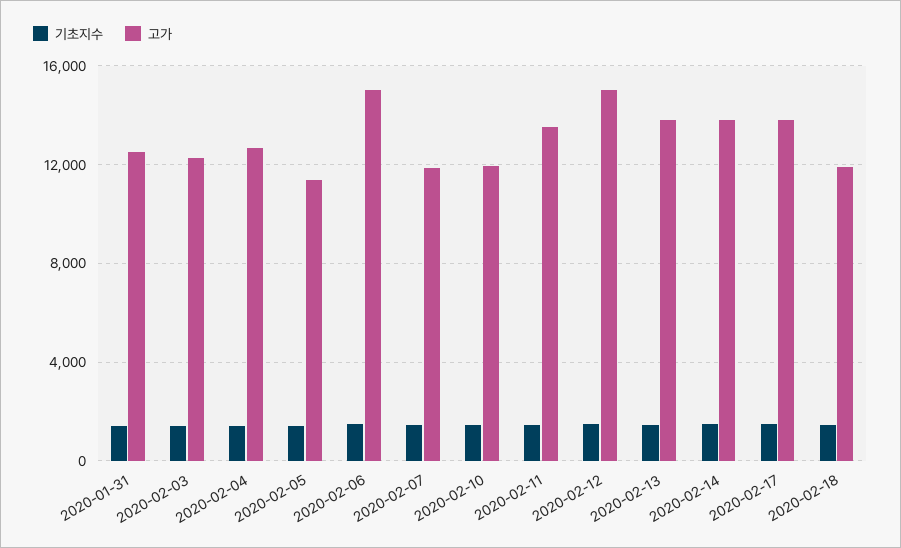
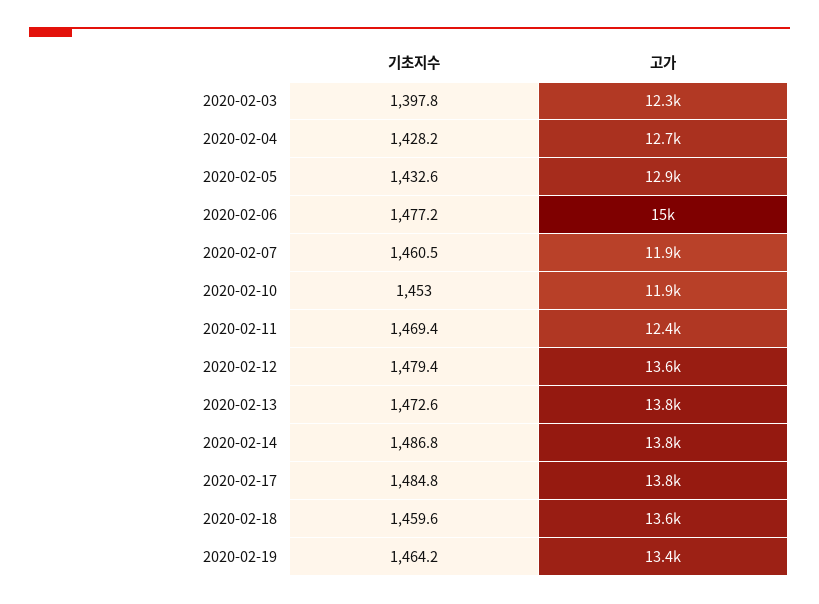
기초지수, 2020-01-31: 1500 -> none
고가, 2020-01-31: 12500 -> none
고가, 2020-02-05: 11500 -> 12900
고가, 2020-02-11: 13500 -> 12400
고가, 2020-02-12: 15000 -> 13600
고가, 2020-02-18: 12000 -> 13600
기초지수, 2020-02-19: none -> 1464.2
고가, 2020-02-19: none -> 13400

